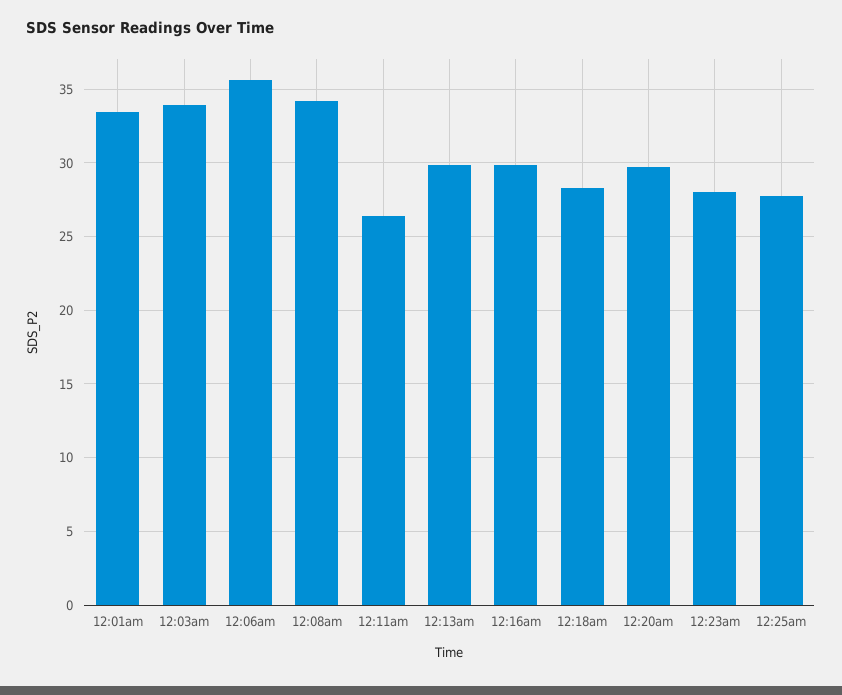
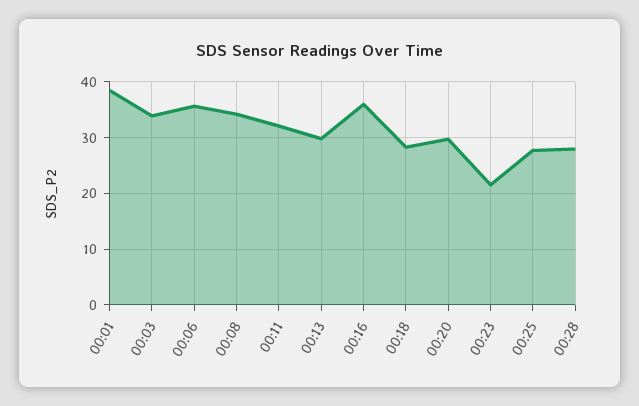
12:01am: 33.5 -> 38
12:11am: 26.5 -> 32
12:16am: 30 -> 36
12:23am: 28 -> 22
00:28: none -> 28

